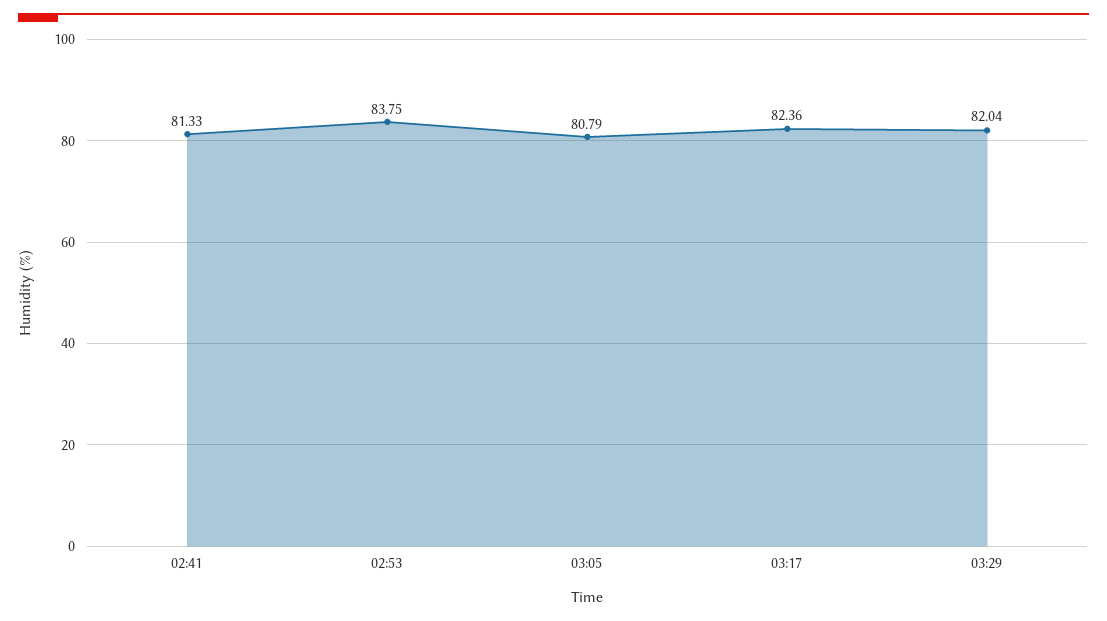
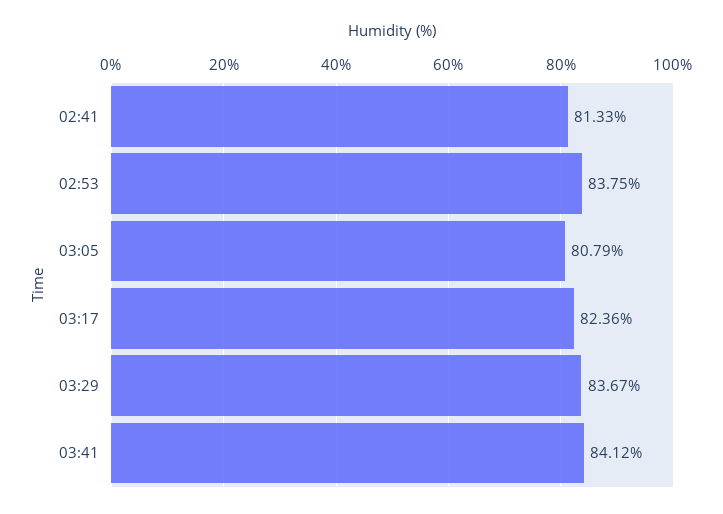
03:29: 82.04 -> 83.67
03:41: none -> 84.12

